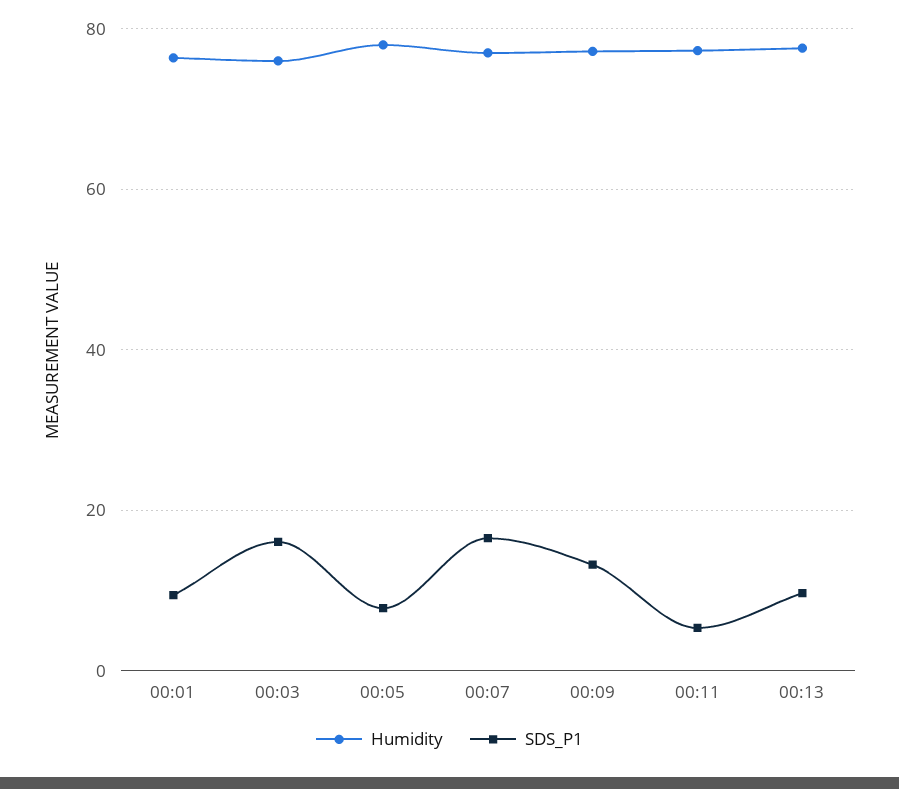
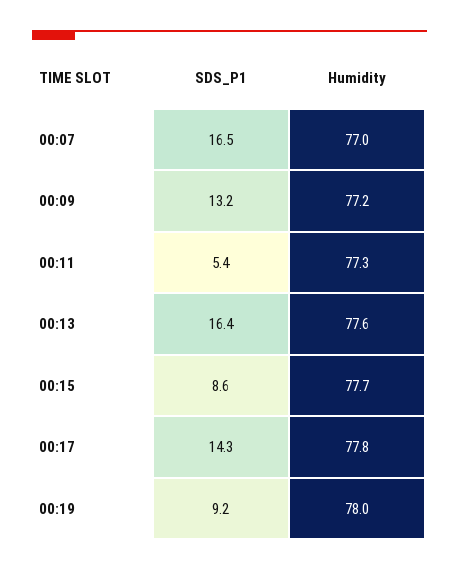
Humidity, 00:01: 76 -> none
SDS_P1, 00:01: 10 -> none
Humidity, 00:03: 76 -> none
SDS_P1, 00:03: 16 -> none
Humidity, 00:05: 78 -> none
SDS_P1, 00:05: 8 -> none
SDS_P1, 00:13: 10 -> 16.4
SDS_P1, 00:15: none -> 8.6
Humidity, 00:15: none -> 77.7
SDS_P1, 00:17: none -> 14.3
Humidity, 00:17: none -> 77.8
SDS_P1, 00:19: none -> 9.2
Humidity, 00:19: none -> 78

